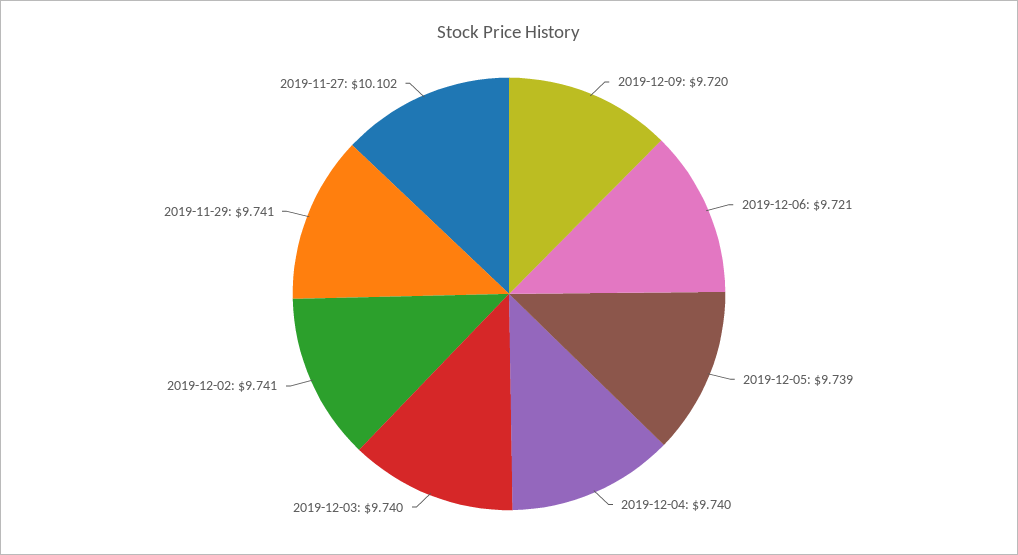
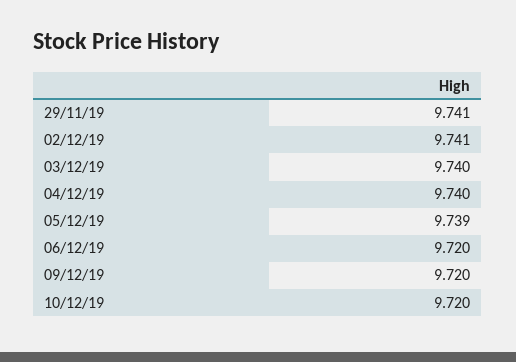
2019-12-06: 9.721 -> 9.72
2019-11-27: 10.102 -> none
10/12/19: none -> 9.72

